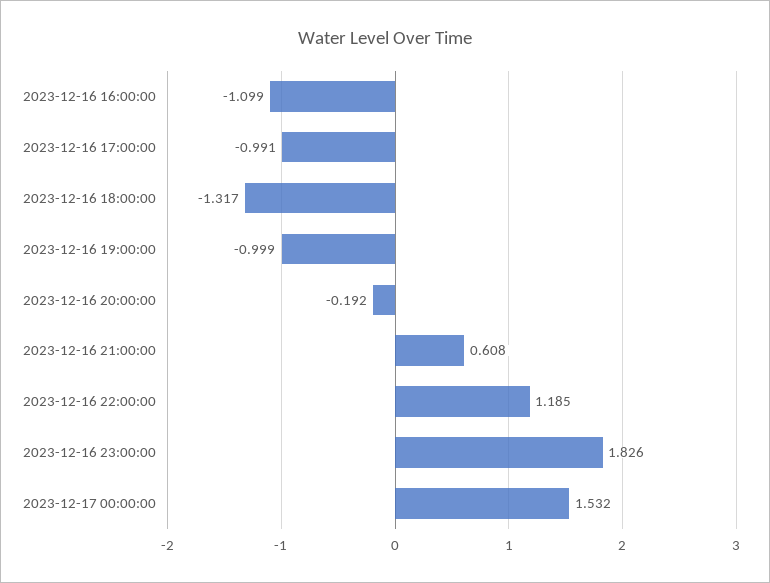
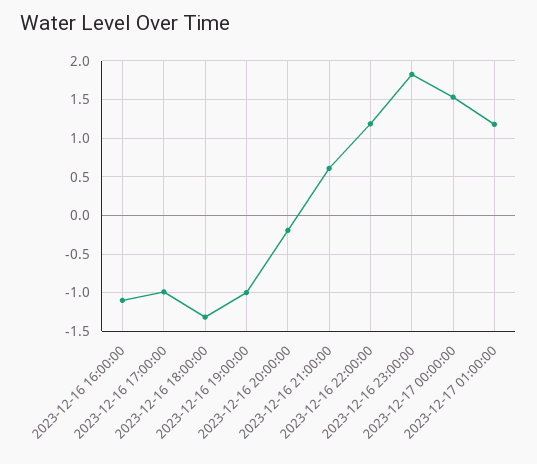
2023-12-17 01:00:00: none -> 1.2

